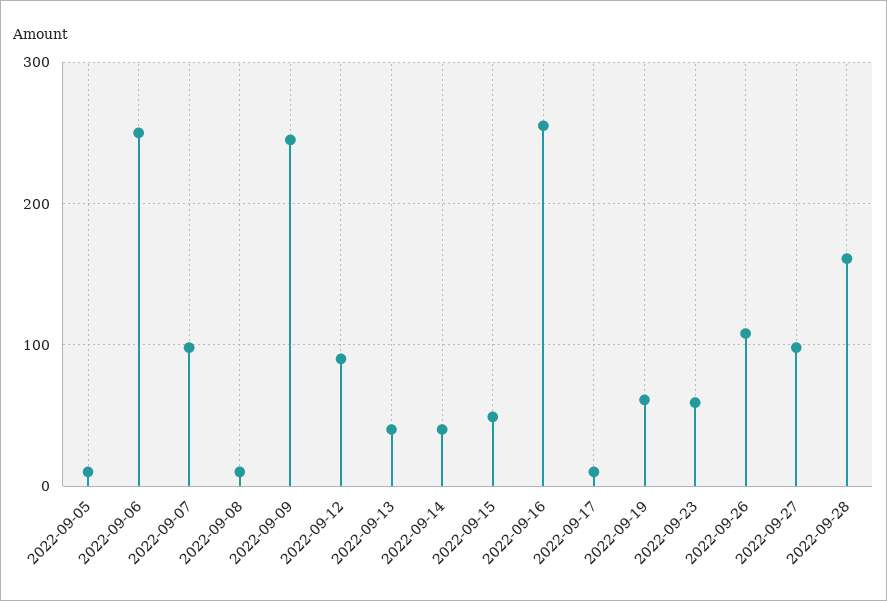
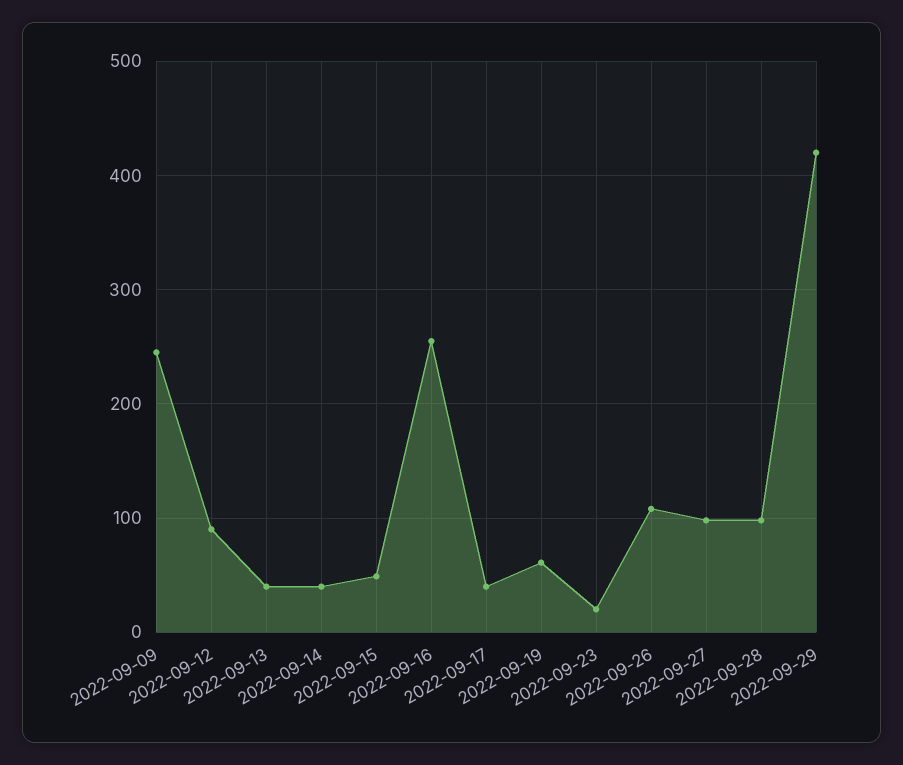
2022-09-05: 10 -> none
2022-09-06: 250 -> none
2022-09-07: 100 -> none
2022-09-08: 10 -> none
2022-09-17: 10 -> 40
2022-09-23: 60 -> 20
2022-09-28: 160 -> 100
2022-09-29: none -> 420

